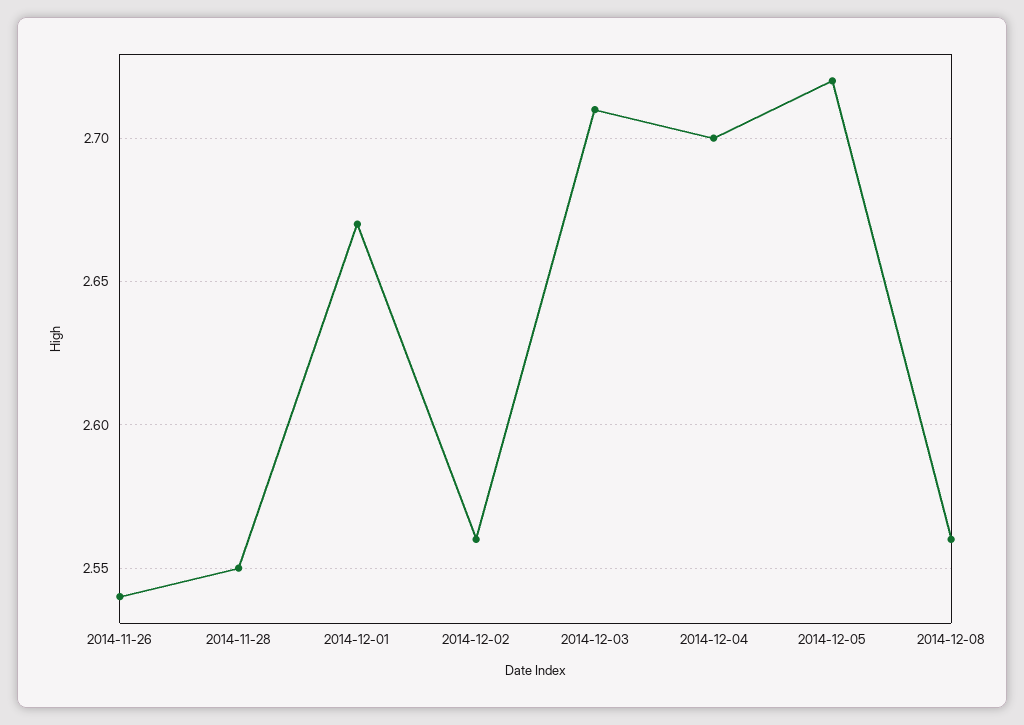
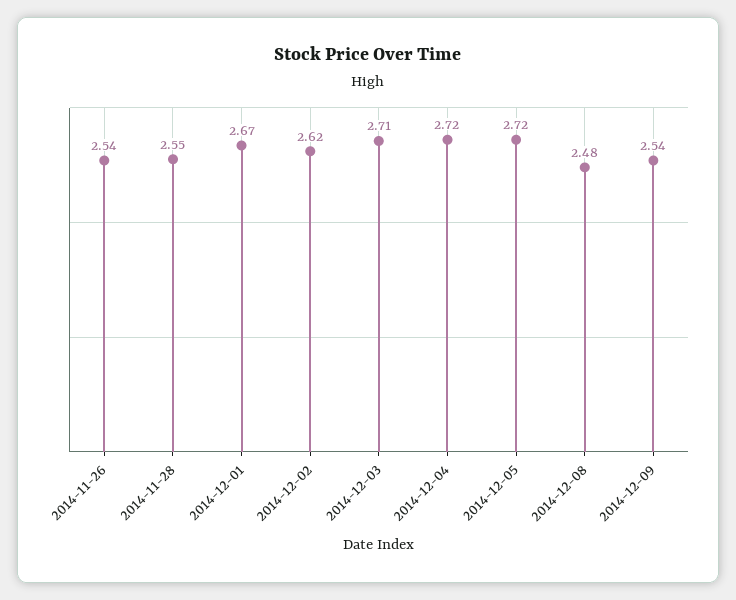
2014-12-02: 2.56 -> 2.62
2014-12-04: 2.7 -> 2.72
2014-12-08: 2.56 -> 2.48
2014-12-09: none -> 2.54

